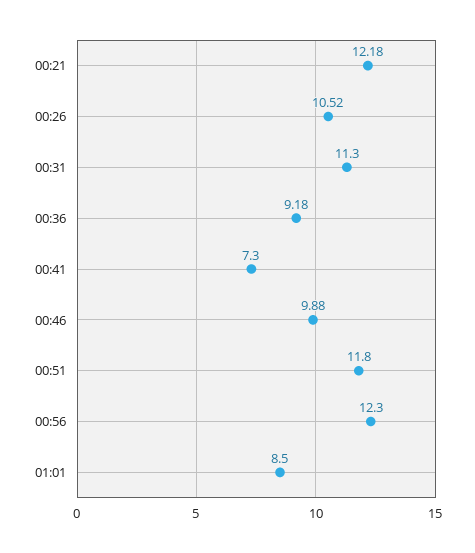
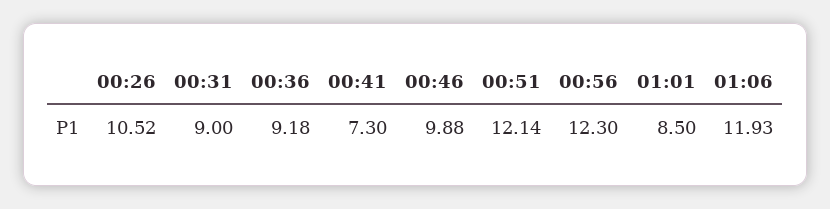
00:21: 12.18 -> none
00:31: 11.3 -> 9
00:51: 11.8 -> 12.14
01:06: none -> 11.93

